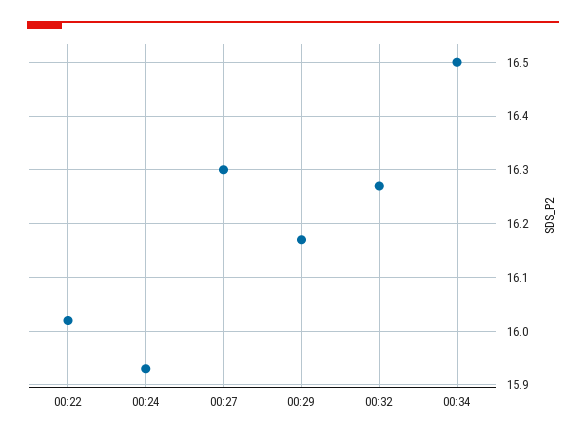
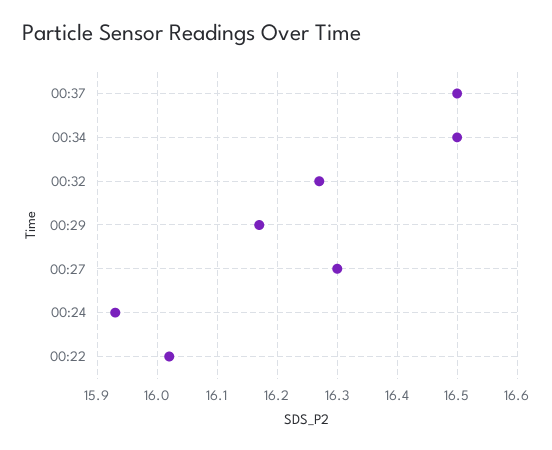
00:37: none -> 16.5

